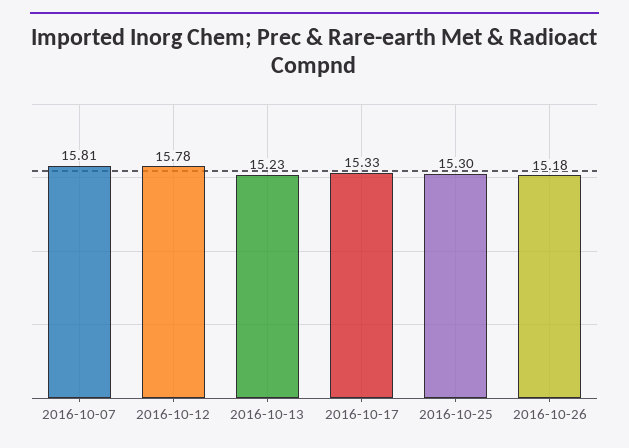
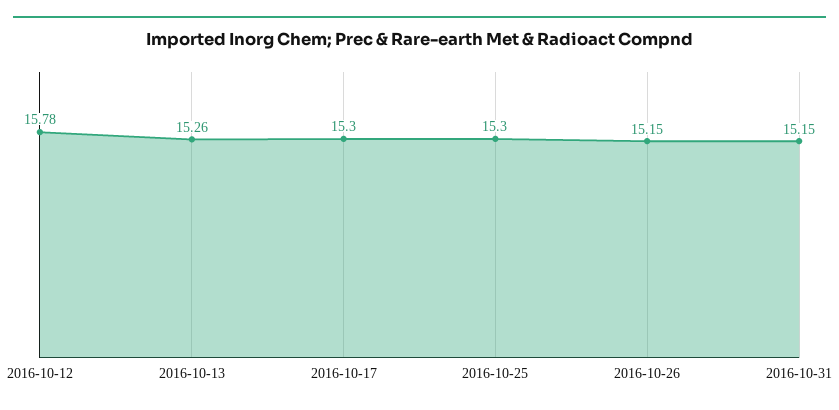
2016-10-07: 15.81 -> none
2016-10-13: 15.23 -> 15.26
2016-10-17: 15.33 -> 15.3
2016-10-26: 15.18 -> 15.15
2016-10-31: none -> 15.15

